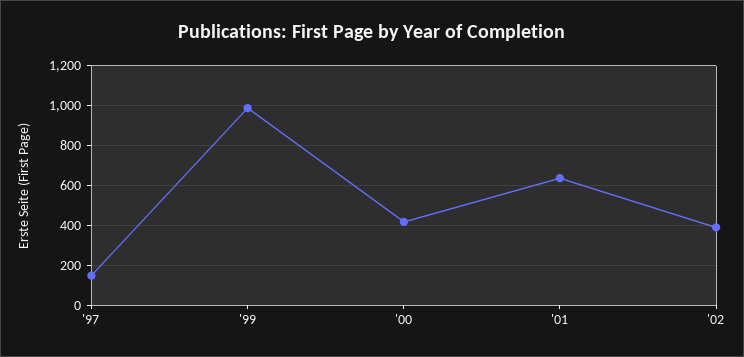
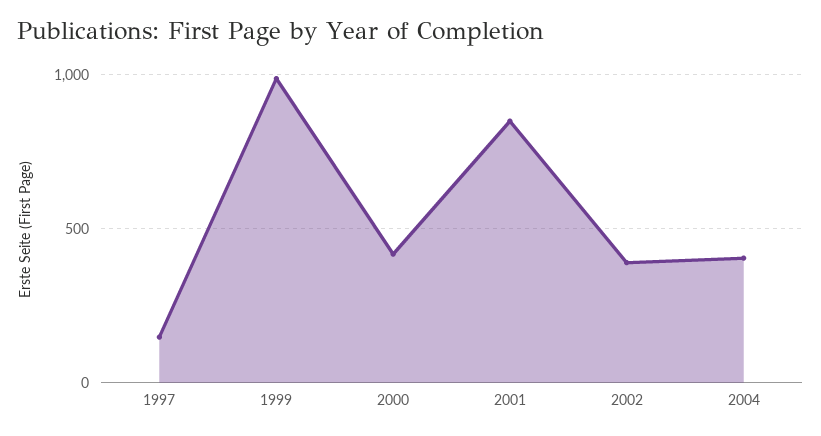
'01: 650 -> 850
2004: none -> 400

